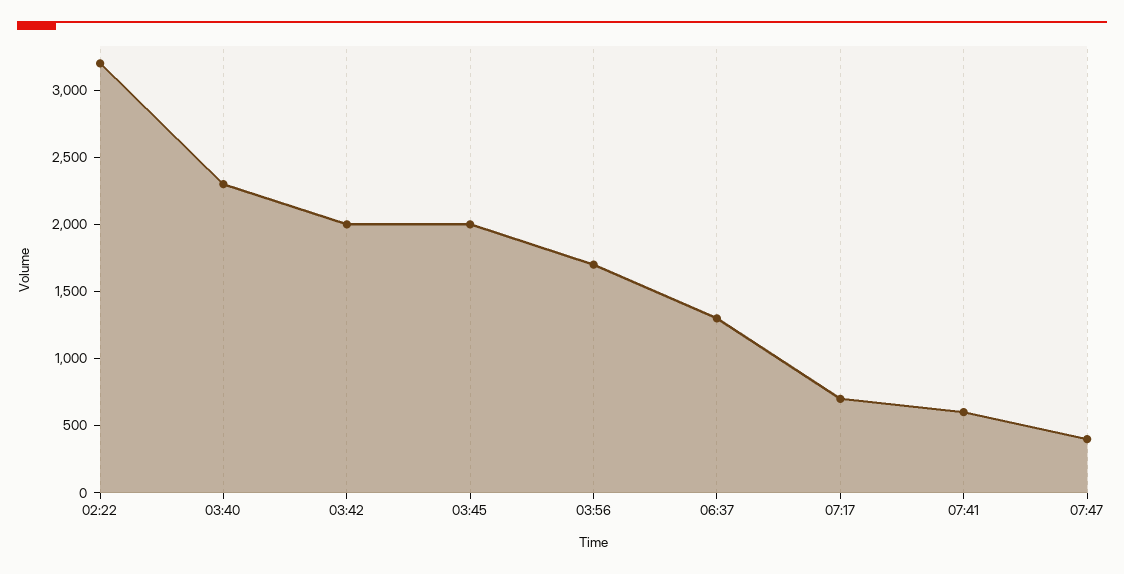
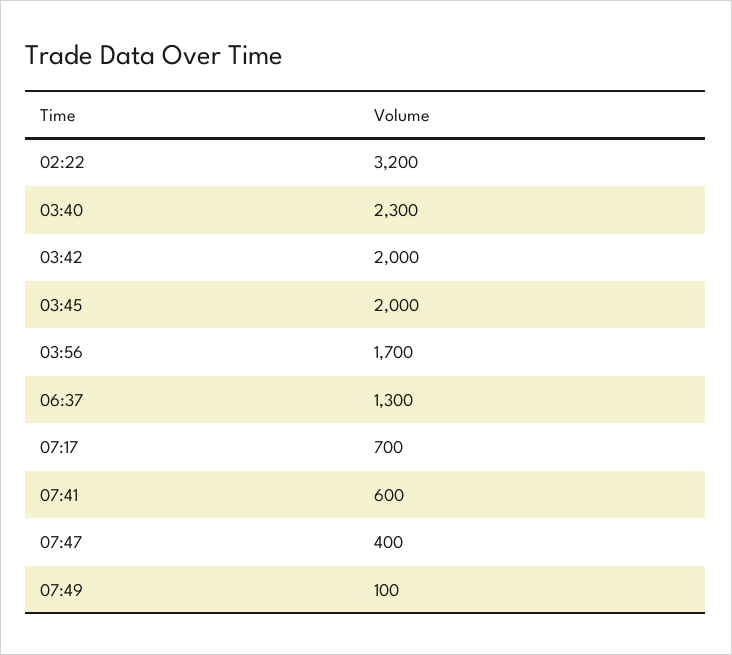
07:49: none -> 100

